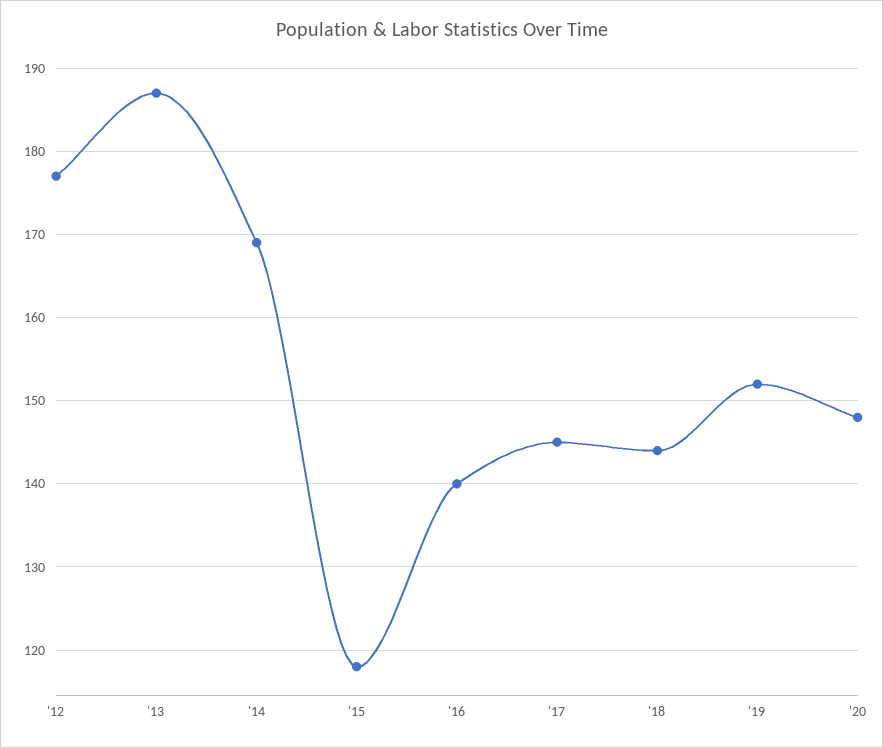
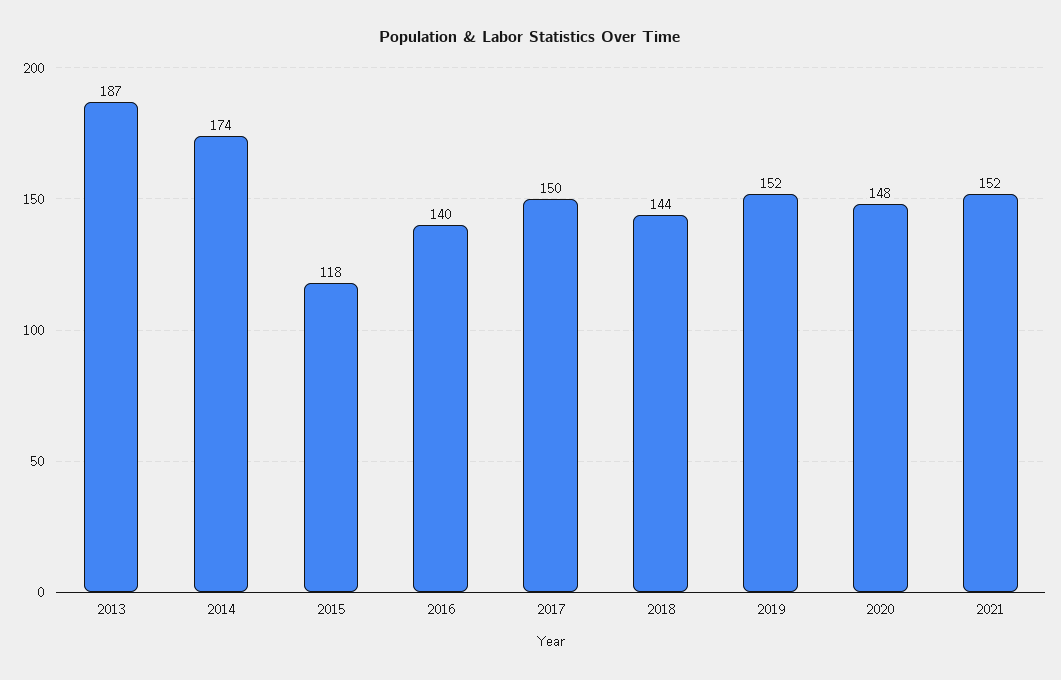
'12: 177 -> none
'14: 169 -> 174
'17: 145 -> 150
2021: none -> 152

